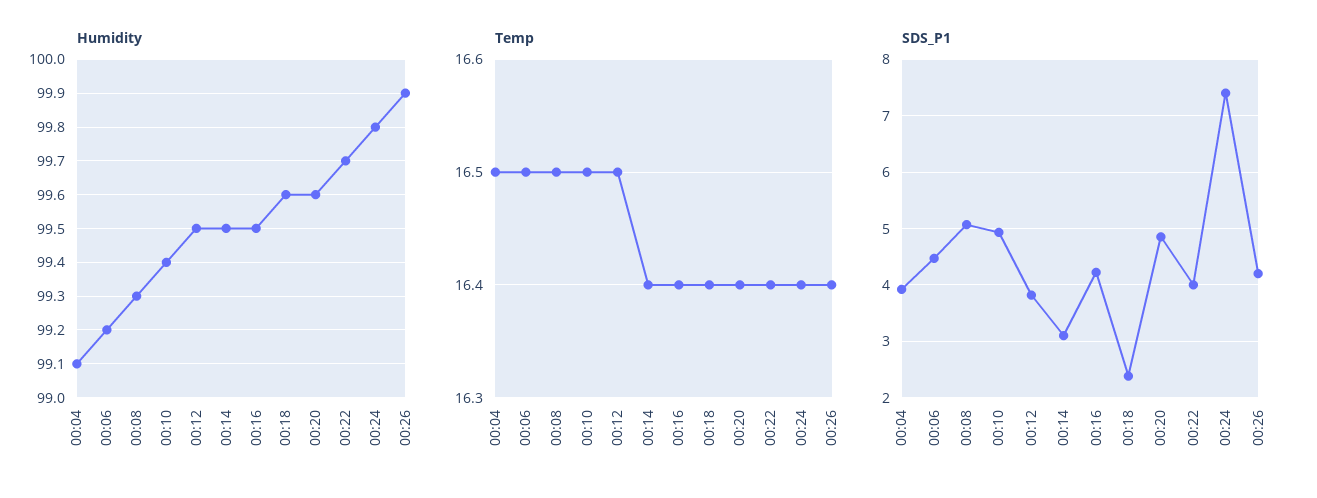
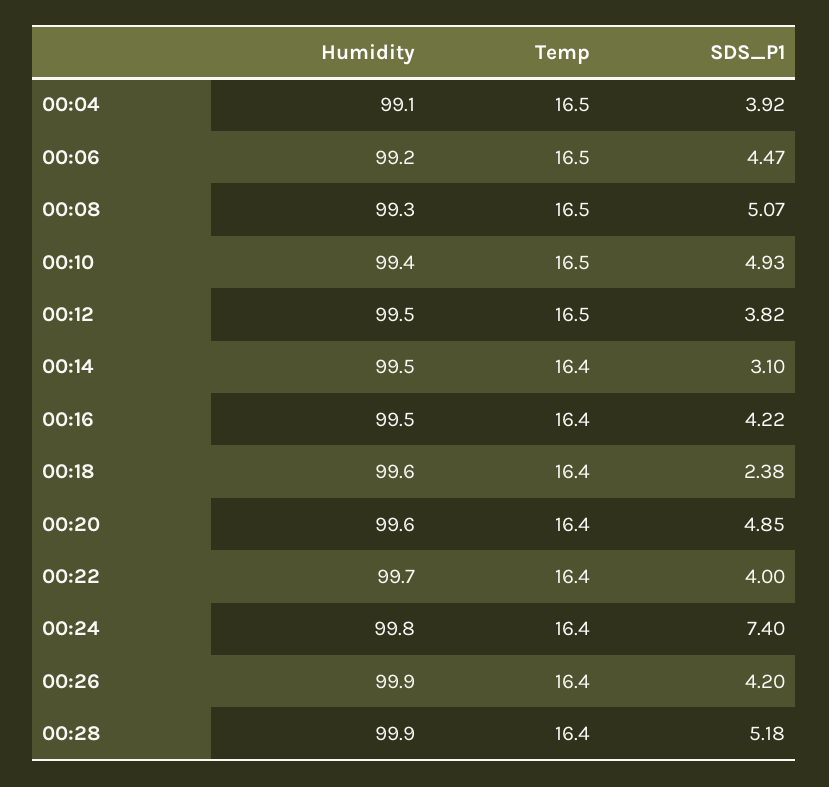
Humidity, 00:28: none -> 99.9
Temp, 00:28: none -> 16.4
SDS_P1, 00:28: none -> 5.18

